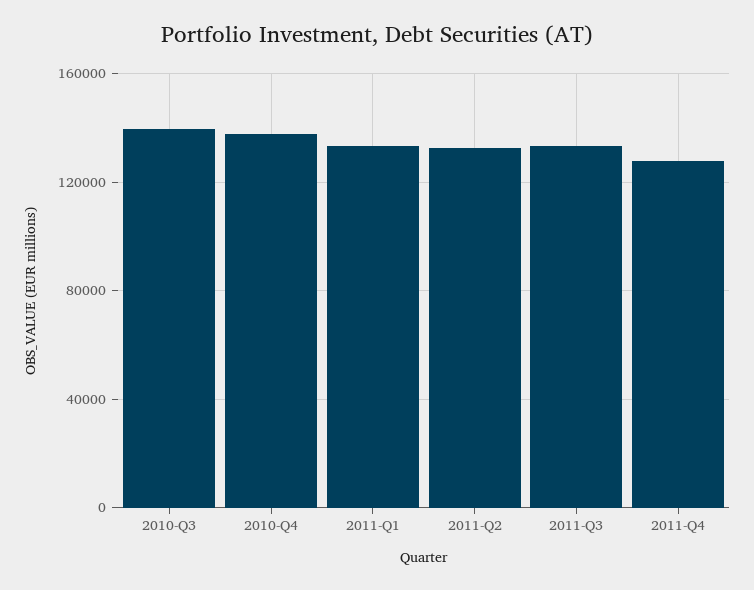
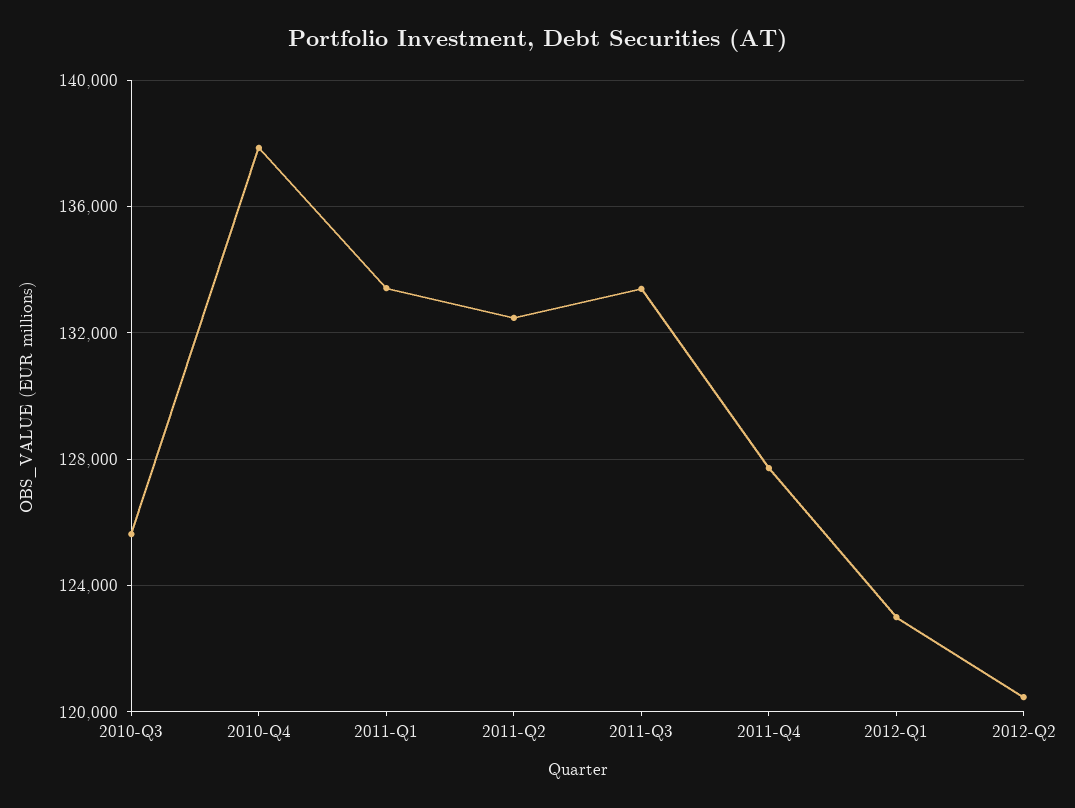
2010-Q3: 140000 -> 125500
2012-Q1: none -> 123000
2012-Q2: none -> 120500

